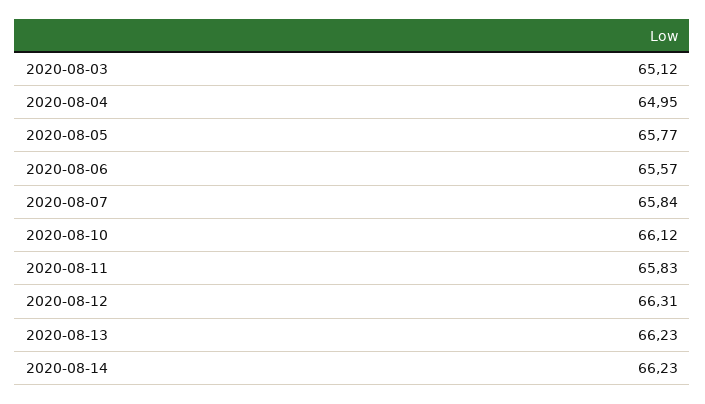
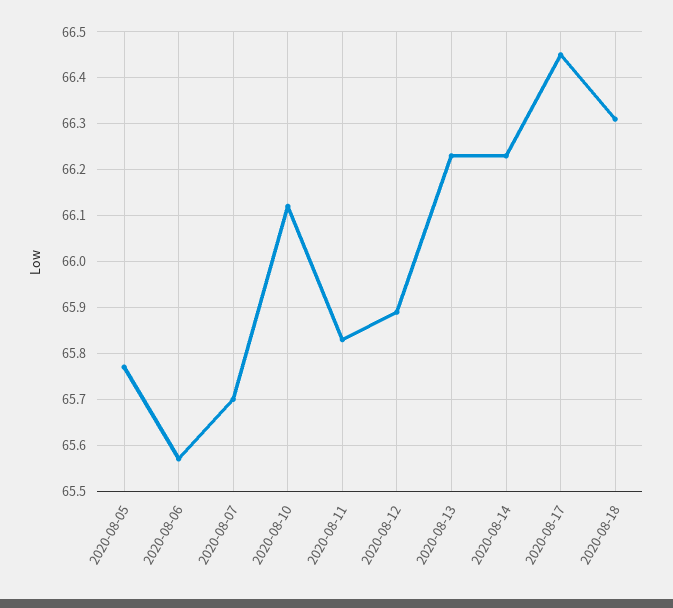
2020-08-03: 65.12 -> none
2020-08-04: 64.95 -> none
2020-08-07: 65.84 -> 65.7
2020-08-12: 66.31 -> 65.9
2020-08-17: none -> 66.45
2020-08-18: none -> 66.3

